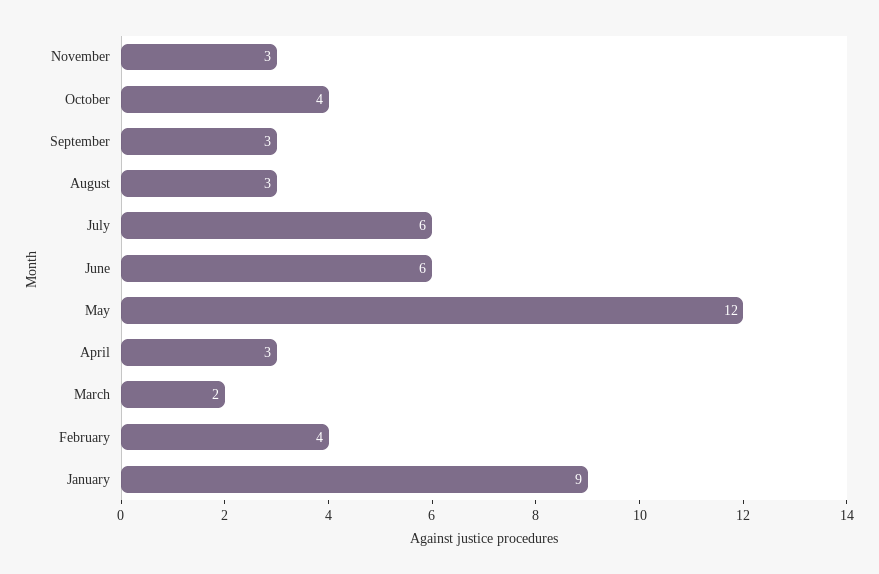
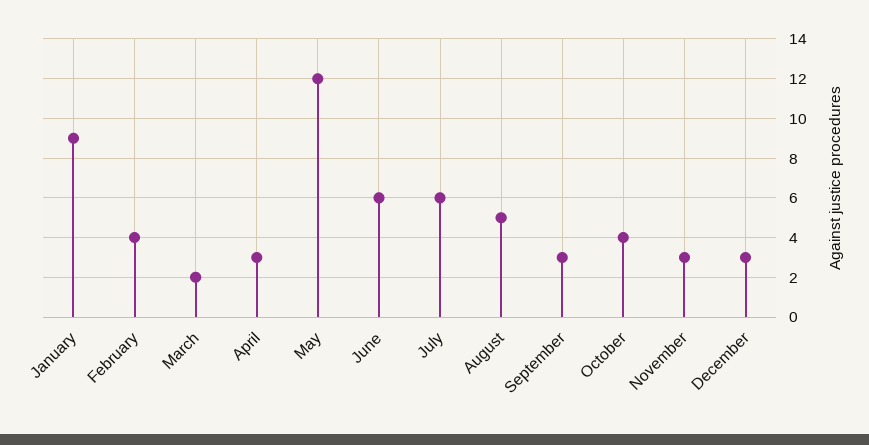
August: 3 -> 5
December: none -> 3

